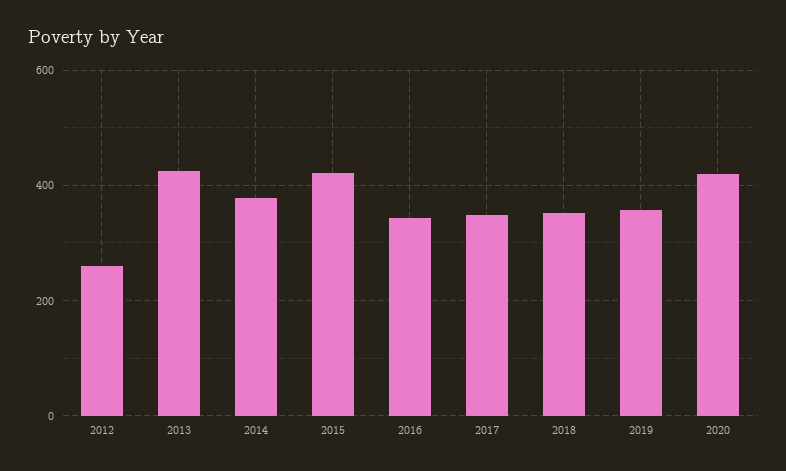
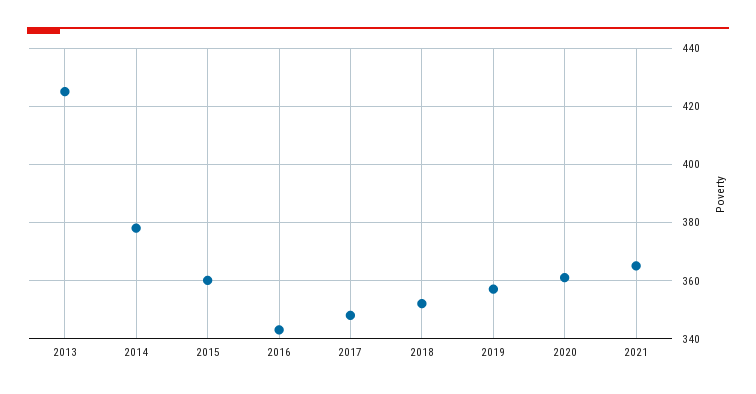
2012: 260 -> none
2015: 420 -> 360
2020: 420 -> 360
2021: none -> 365

